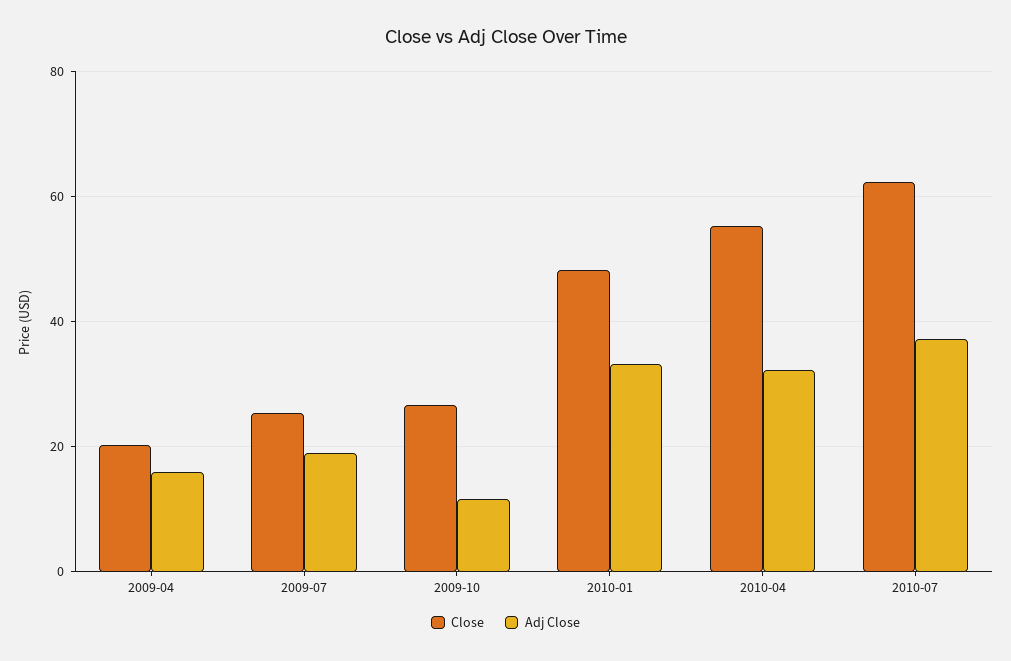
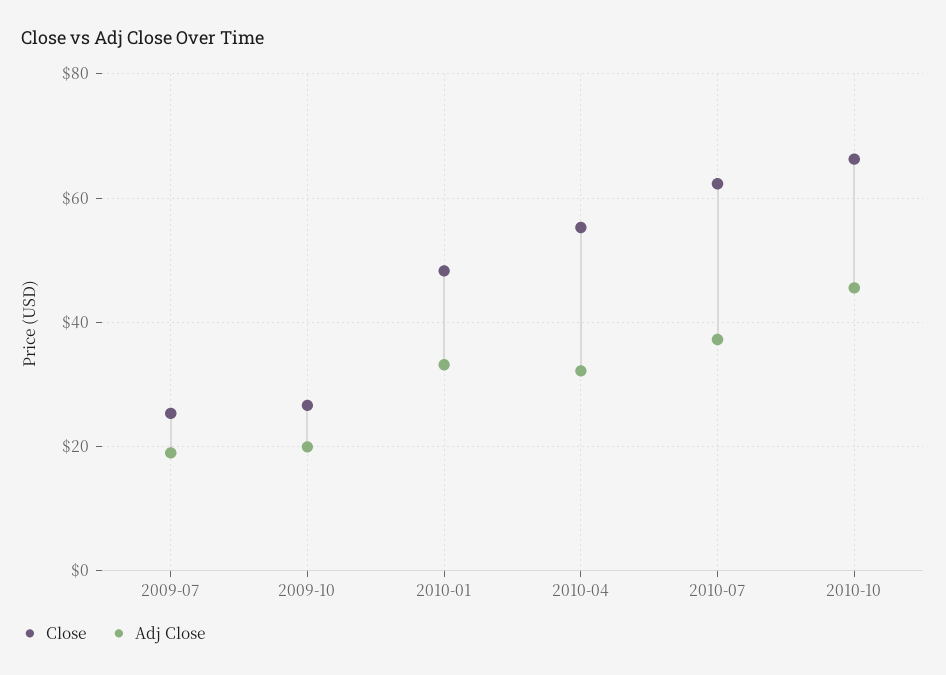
Close, 2009-04: 20 -> none
Adj Close, 2009-04: 16 -> none
Adj Close, 2009-10: 12 -> 20
Close, 2010-10: none -> 66
Adj Close, 2010-10: none -> 46

